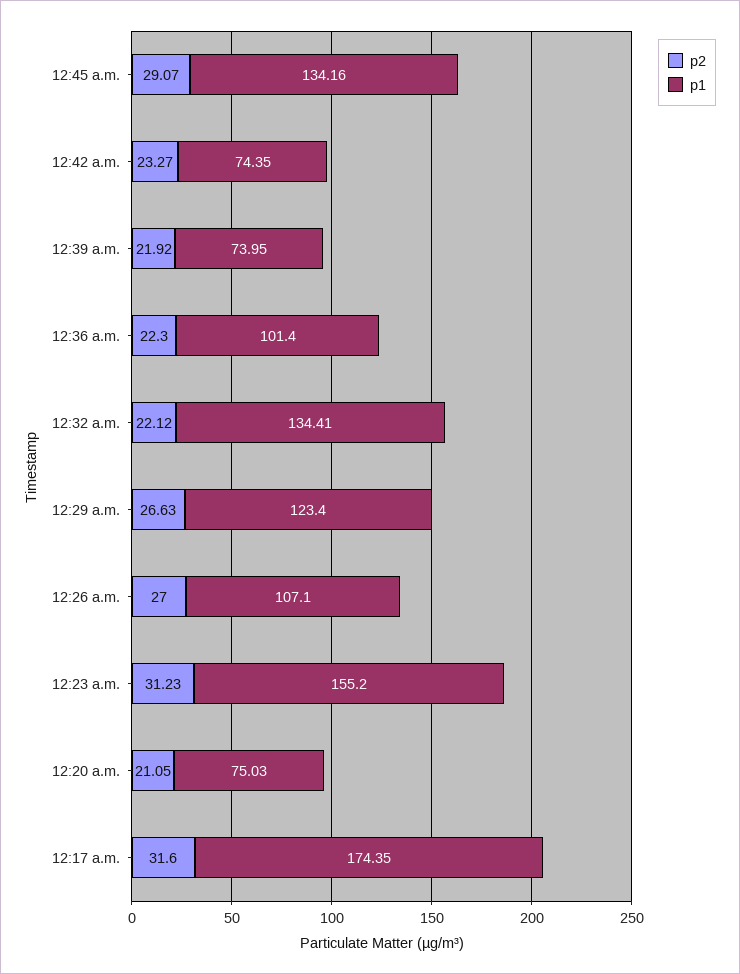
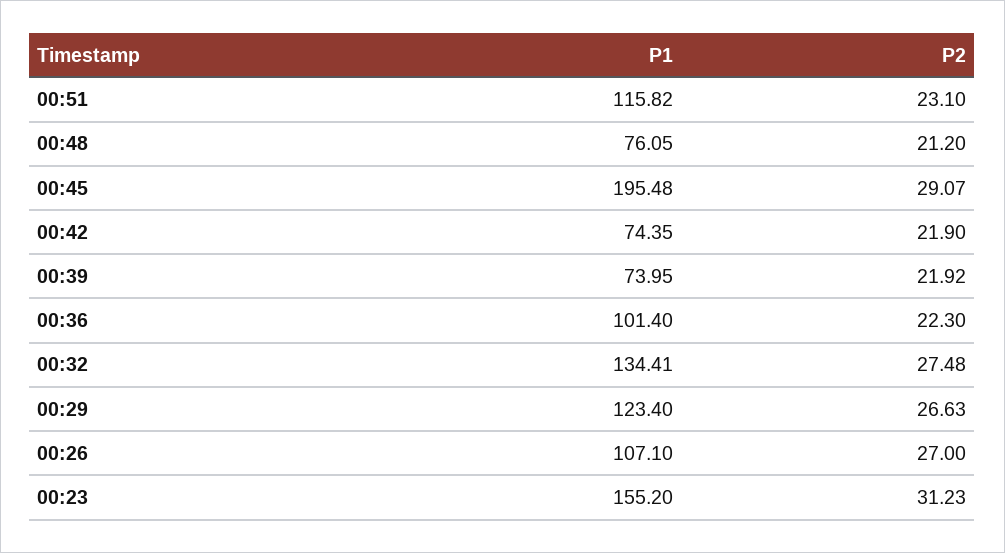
p1, 12:45 a.m.: 134.16 -> 195.48
p2, 12:42 a.m.: 23.27 -> 21.9
p2, 12:32 a.m.: 22.12 -> 27.48
p2, 12:20 a.m.: 21.05 -> none
p1, 12:20 a.m.: 75.03 -> none
p2, 12:17 a.m.: 31.6 -> none
p1, 12:17 a.m.: 174.35 -> none
p1, 00:51: none -> 115.82
p2, 00:51: none -> 23.1
p1, 00:48: none -> 76.05
p2, 00:48: none -> 21.2

